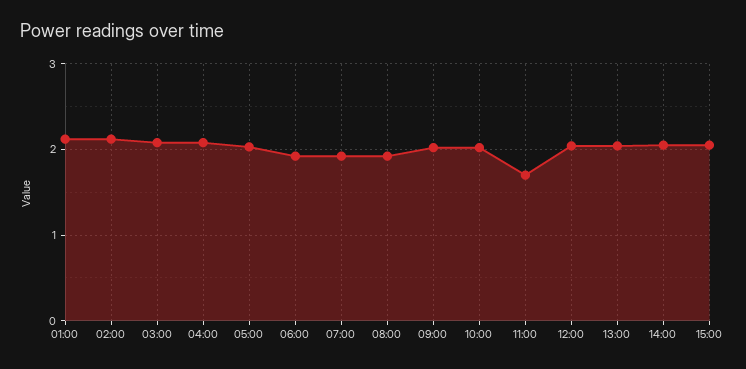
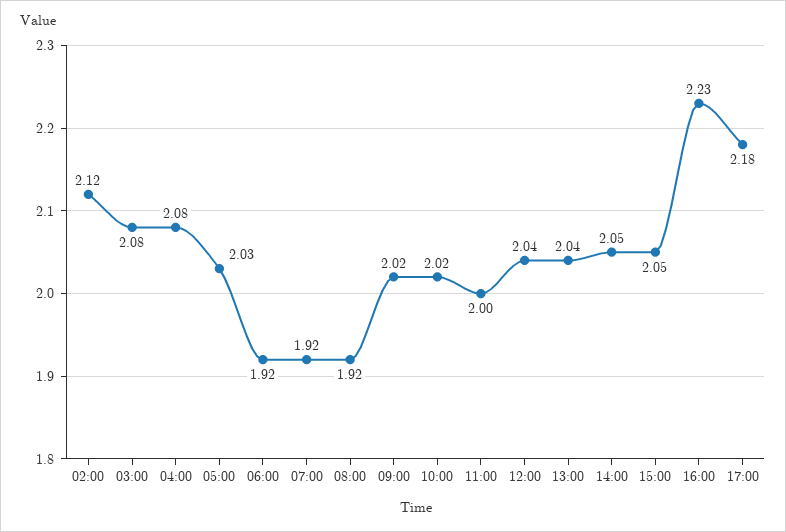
01:00: 2.1 -> none
11:00: 1.7 -> 2
16:00: none -> 2.23
17:00: none -> 2.18

